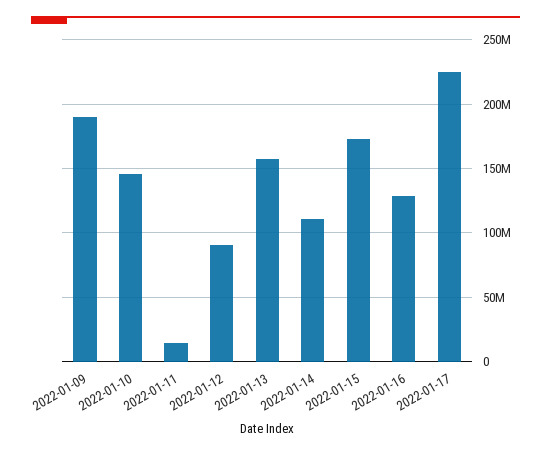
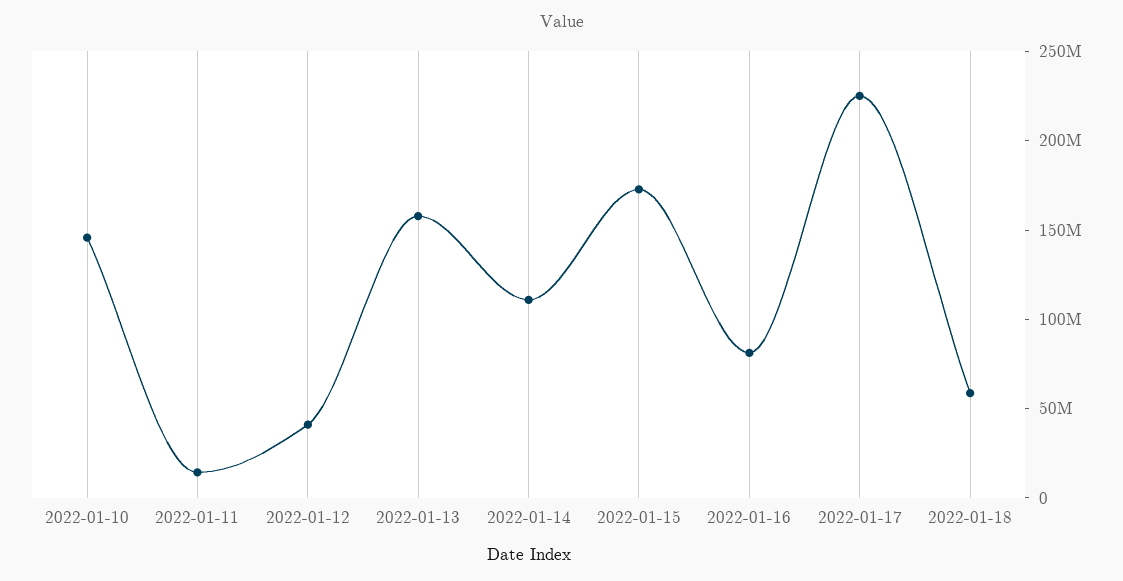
2022-01-09: 190000000 -> none
2022-01-12: 90000000 -> 40000000
2022-01-16: 130000000 -> 80000000
2022-01-18: none -> 60000000

